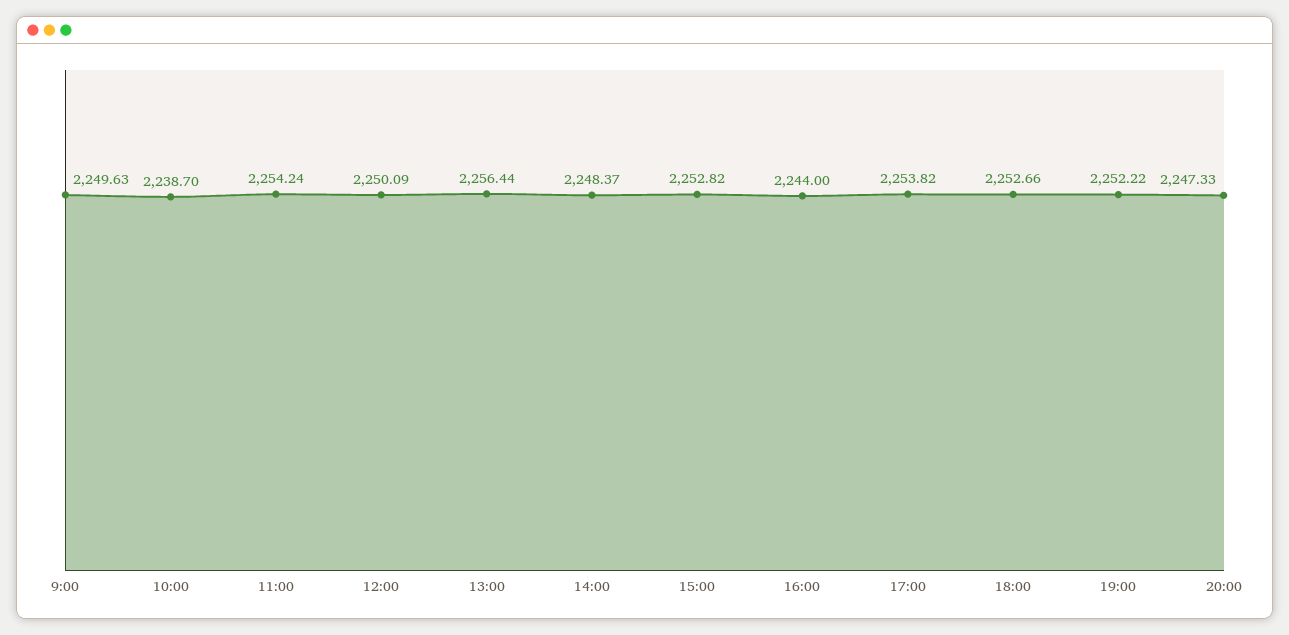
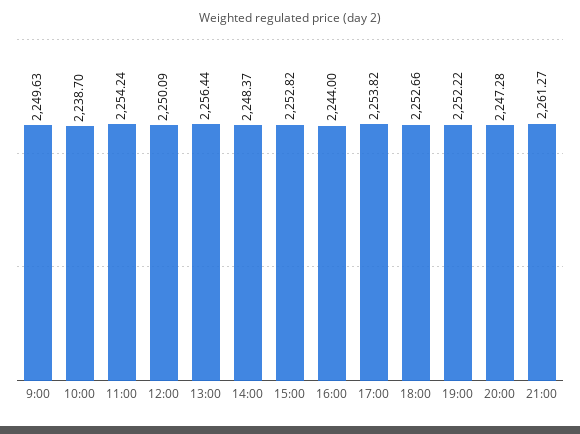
20:00: 2247.33 -> 2247.28
21:00: none -> 2261.27

